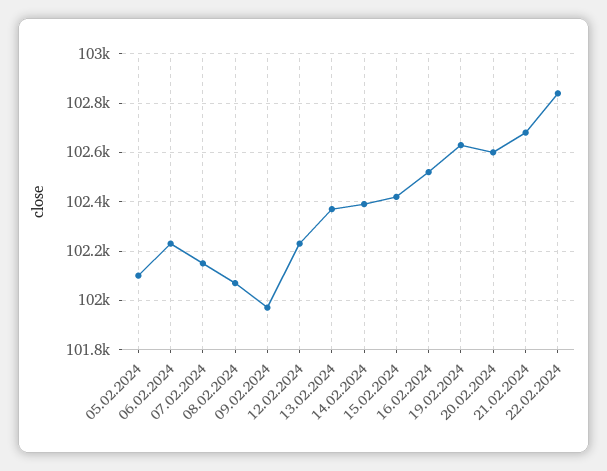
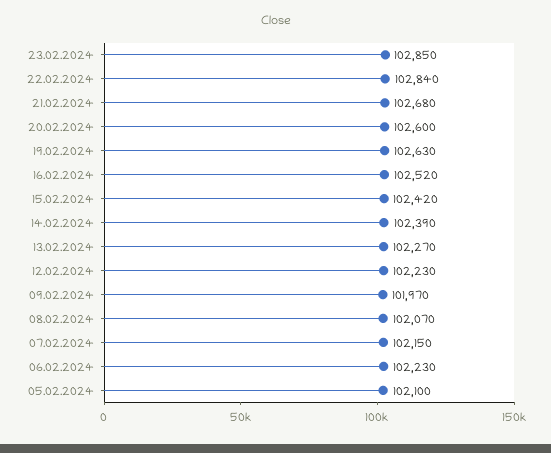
13.02.2024: 102375 -> 102270
23.02.2024: none -> 102850

